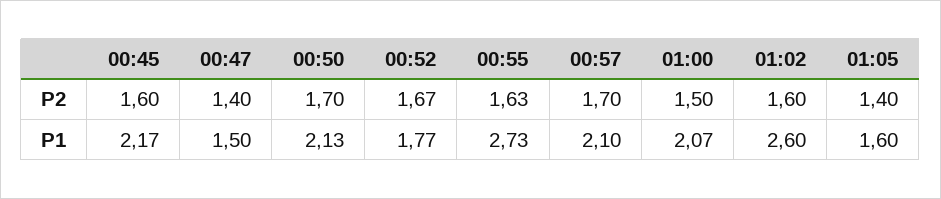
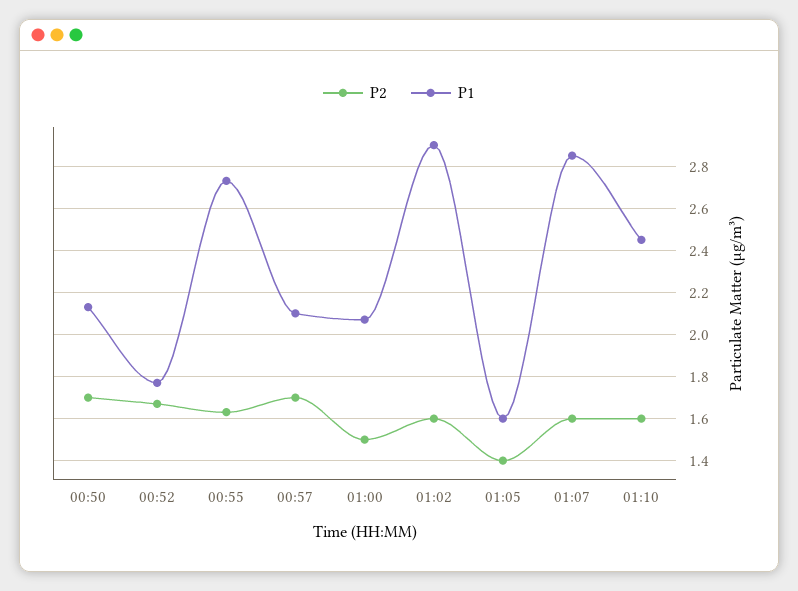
P2, 00:45: 1.6 -> none
P2, 00:47: 1.4 -> none
P1, 00:45: 2.17 -> none
P1, 00:47: 1.5 -> none
P1, 01:02: 2.6 -> 2.9
P2, 01:07: none -> 1.6
P1, 01:07: none -> 2.85
P2, 01:10: none -> 1.6
P1, 01:10: none -> 2.45

